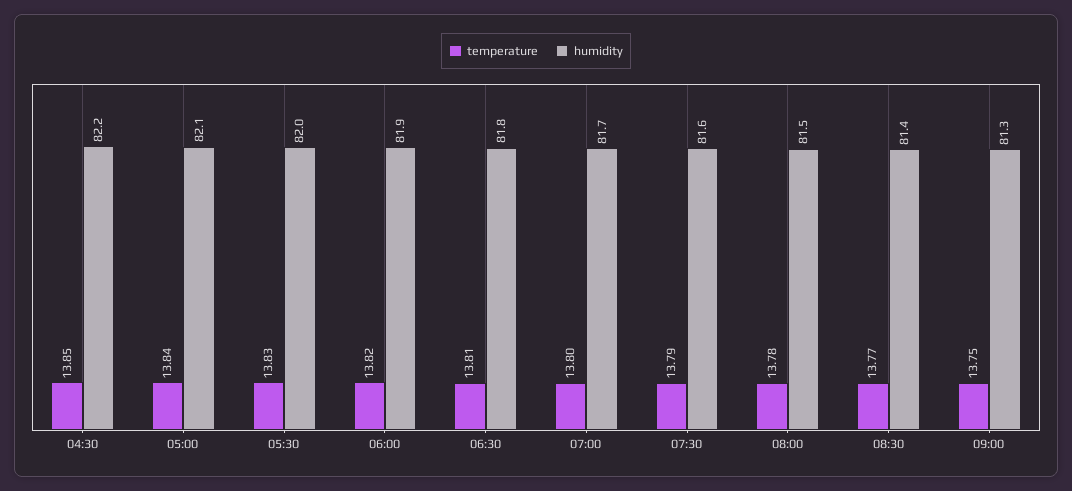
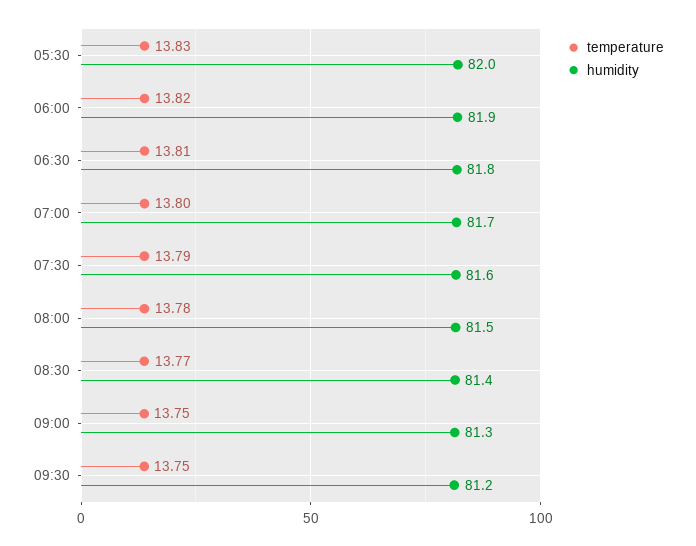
temperature, 04:30: 13.85 -> none
humidity, 04:30: 82.2 -> none
temperature, 05:00: 13.84 -> none
humidity, 05:00: 82.1 -> none
temperature, 09:30: none -> 13.75
humidity, 09:30: none -> 81.2

